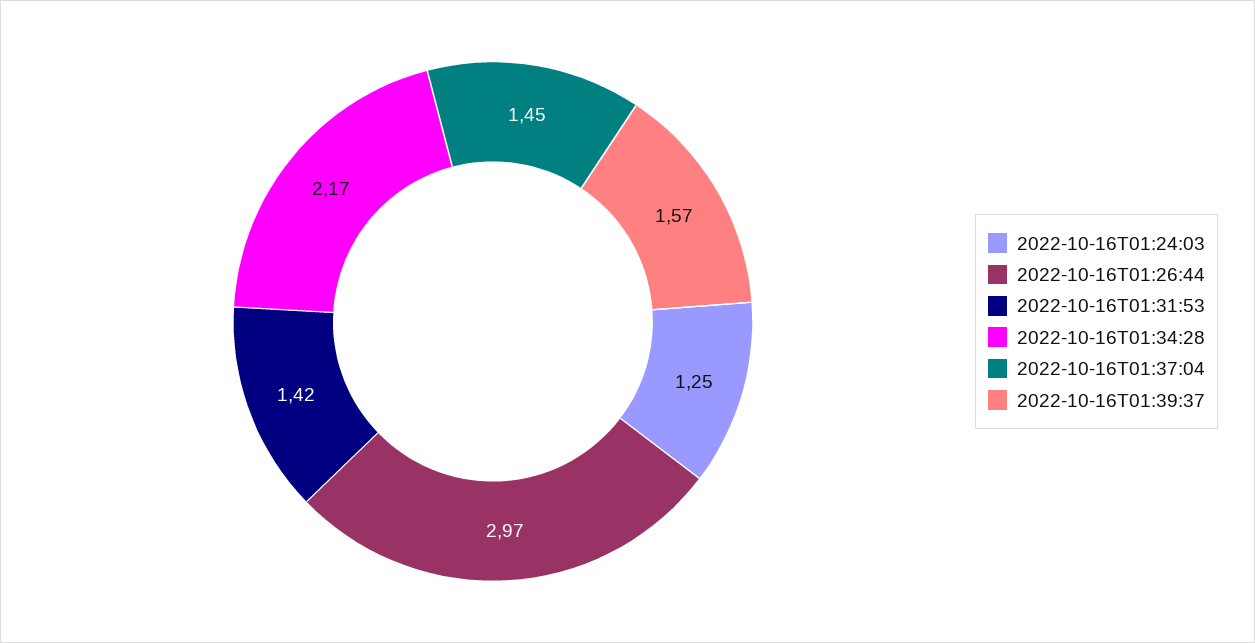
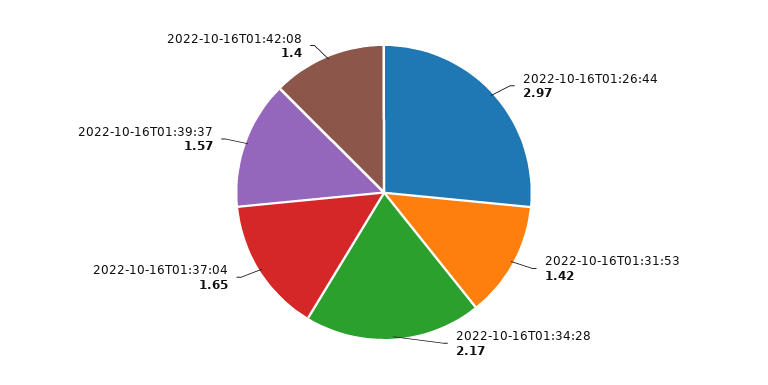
2022-10-16T01:24:03: 1.25 -> none
2022-10-16T01:37:04: 1.45 -> 1.65
2022-10-16T01:42:08: none -> 1.4

